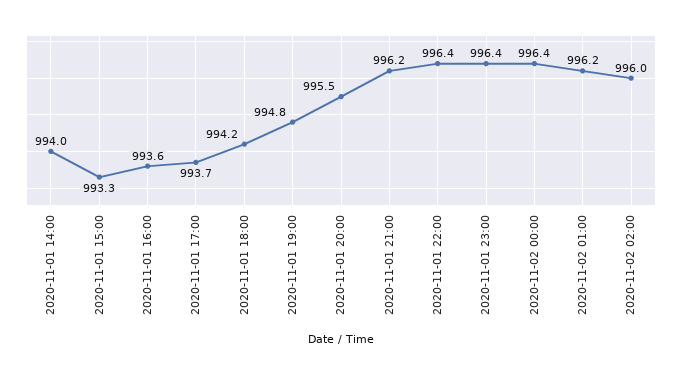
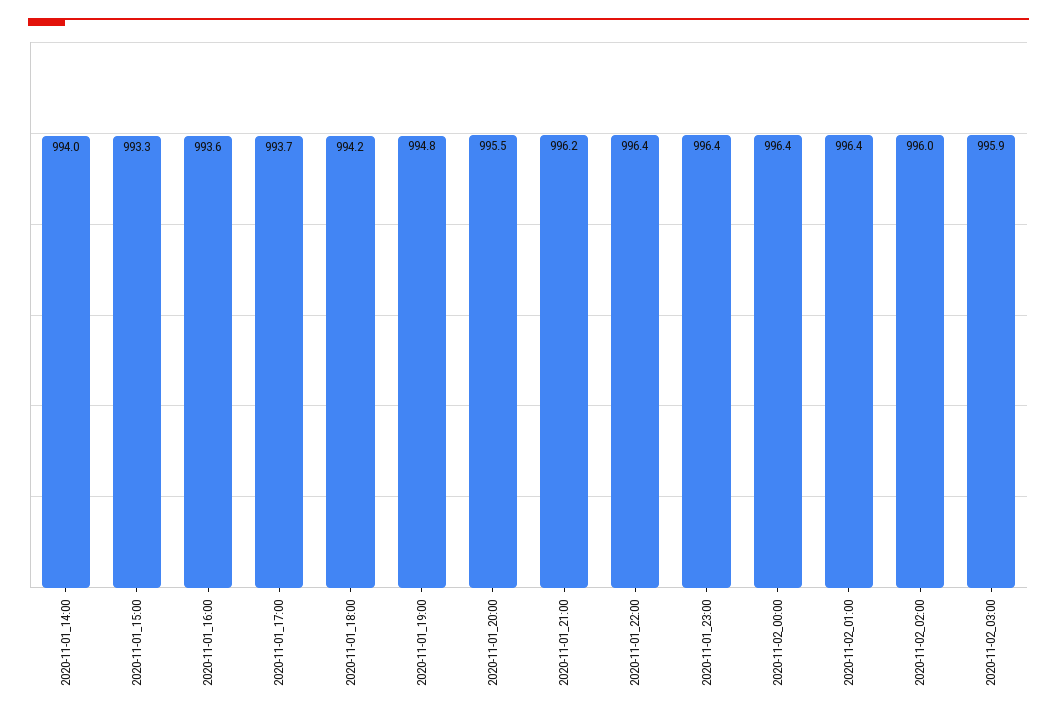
2020-11-02 01:00: 996.2 -> 996.4
2020-11-02_03:00: none -> 995.9

